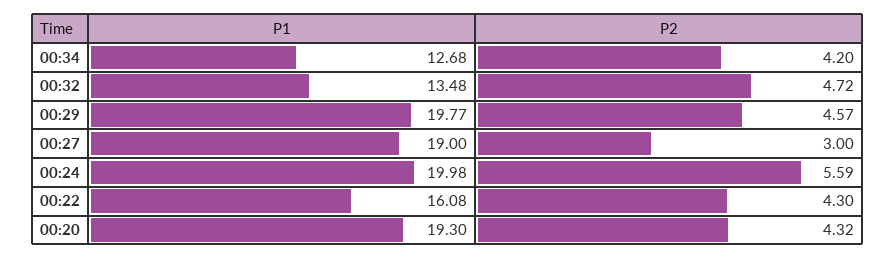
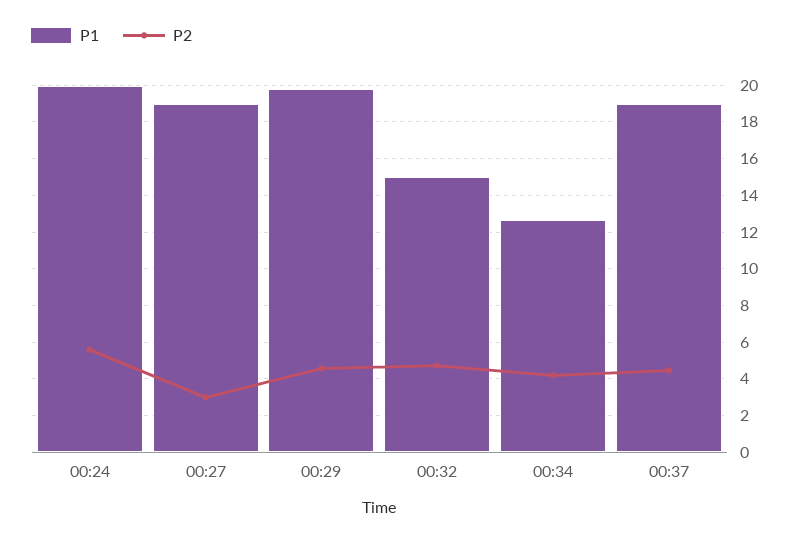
P1, 00:32: 13.48 -> 15
P1, 00:22: 16.08 -> none
P2, 00:22: 4.3 -> none
P1, 00:20: 19.3 -> none
P2, 00:20: 4.32 -> none
P1, 00:37: none -> 19
P2, 00:37: none -> 4.5

